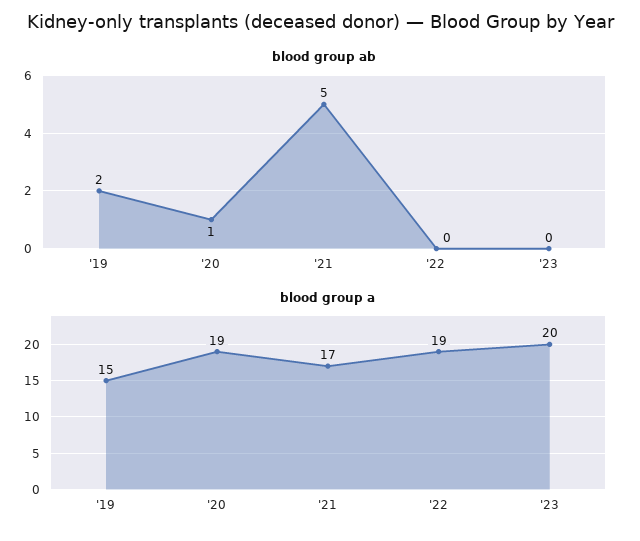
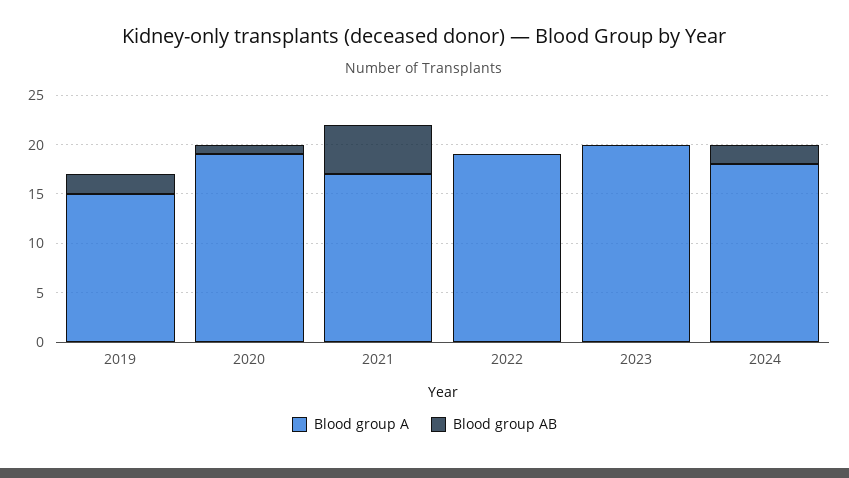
blood group a, 2024: none -> 18
blood group ab, 2024: none -> 2

